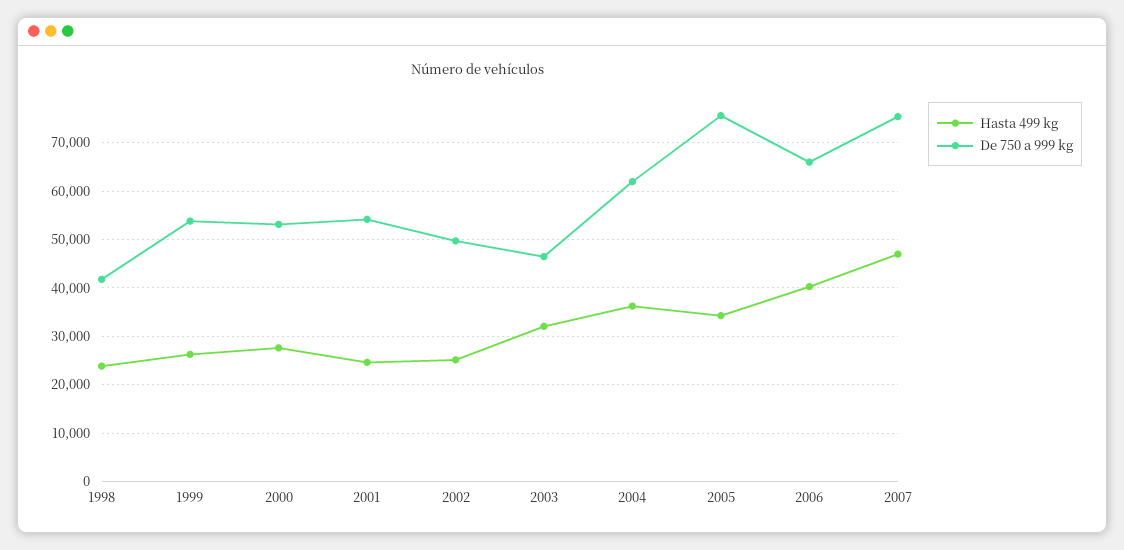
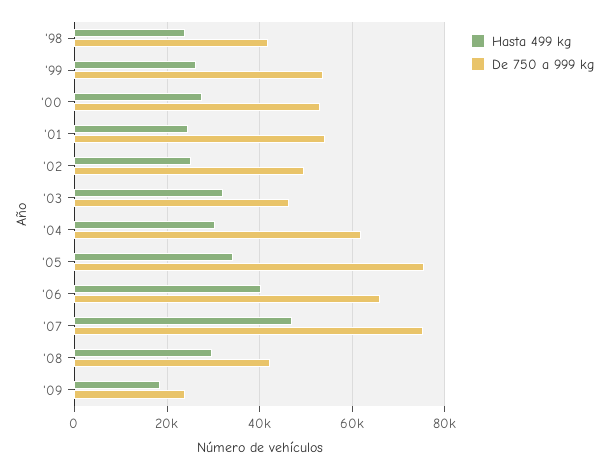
Hasta 499 kg, 2004: 36000 -> 30000
Hasta 499 kg, '08: none -> 30000
De 750 a 999 kg, '08: none -> 42000
Hasta 499 kg, '09: none -> 18000
De 750 a 999 kg, '09: none -> 24000

